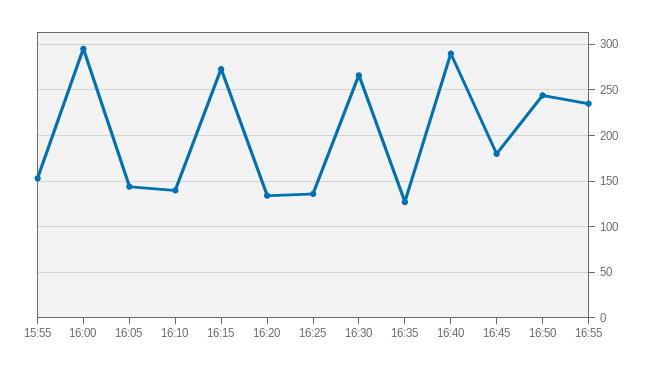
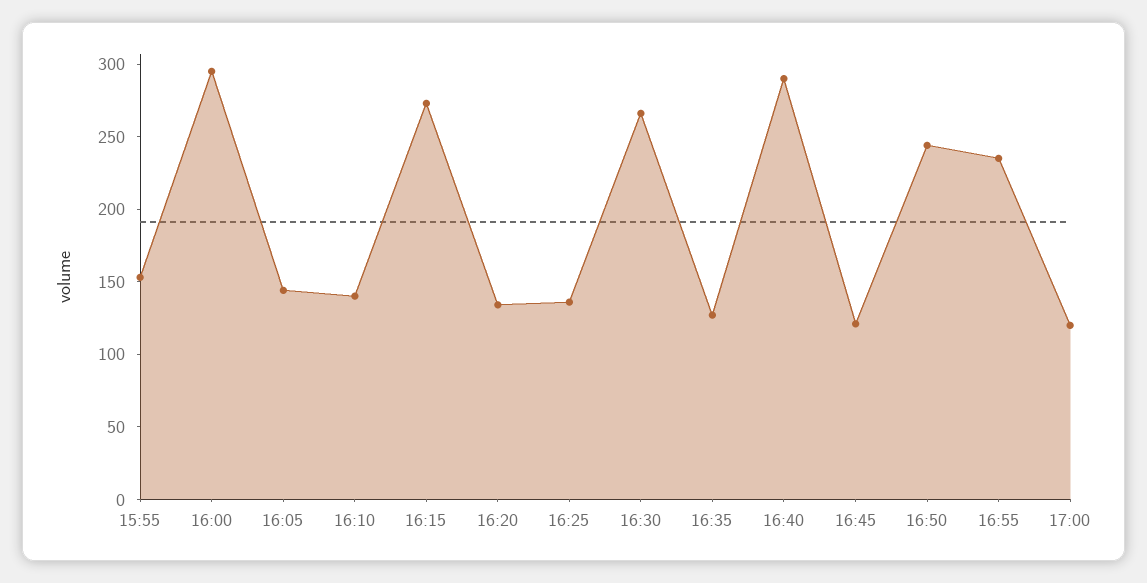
16:45: 180 -> 120
17:00: none -> 120

